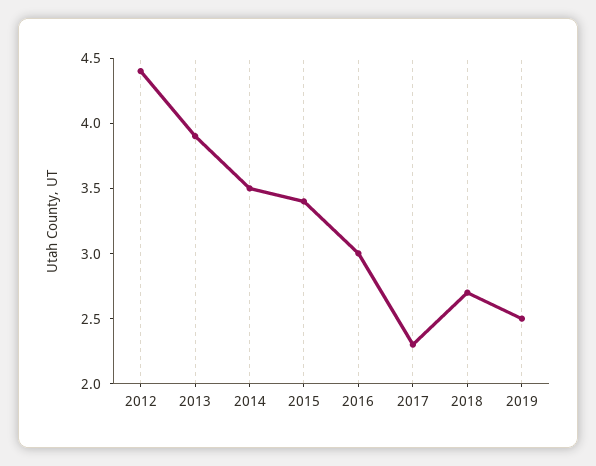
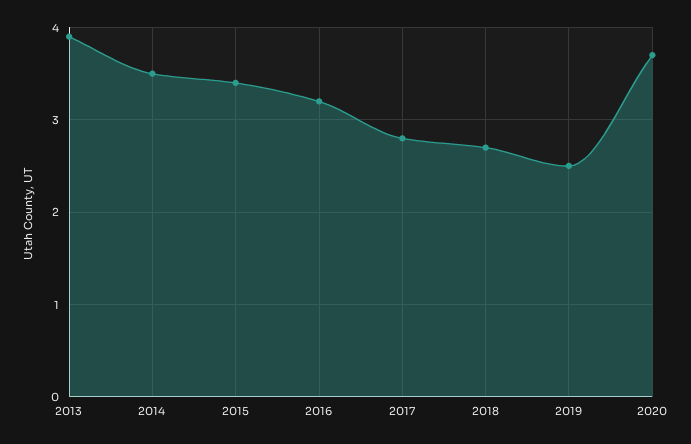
2012: 4.4 -> none
2016: 3 -> 3.2
2017: 2.3 -> 2.8
2020: none -> 3.7

